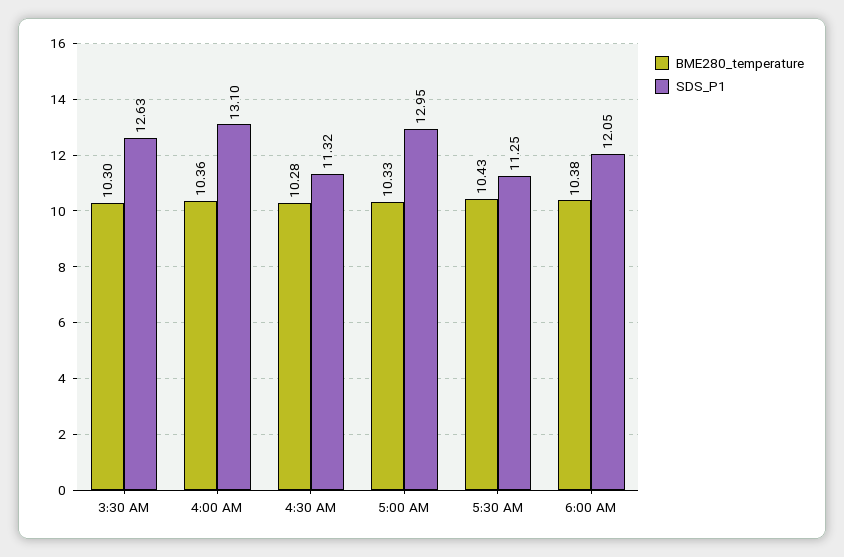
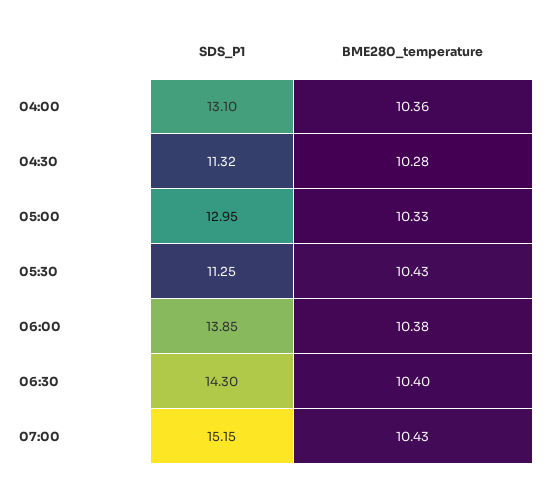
BME280_temperature, 3:30 AM: 10.3 -> none
SDS_P1, 3:30 AM: 12.63 -> none
SDS_P1, 6:00 AM: 12.05 -> 13.85
SDS_P1, 06:30: none -> 14.3
BME280_temperature, 06:30: none -> 10.4
SDS_P1, 07:00: none -> 15.15
BME280_temperature, 07:00: none -> 10.43

